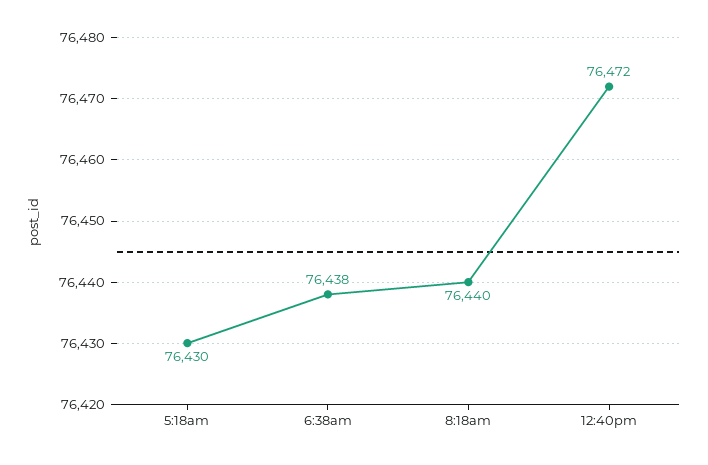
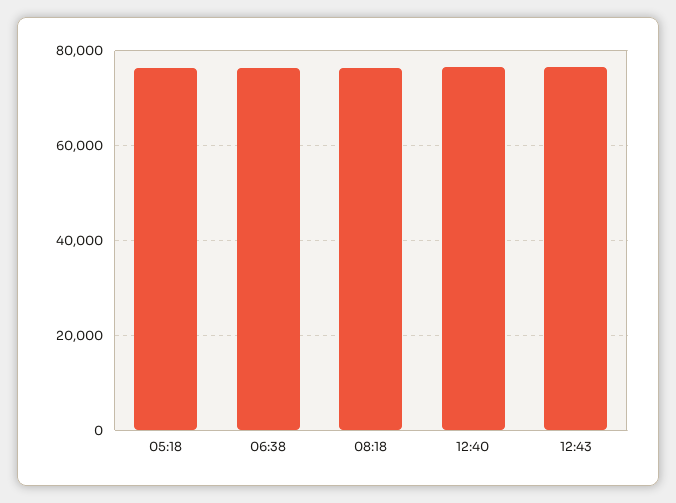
12:43: none -> 76000

